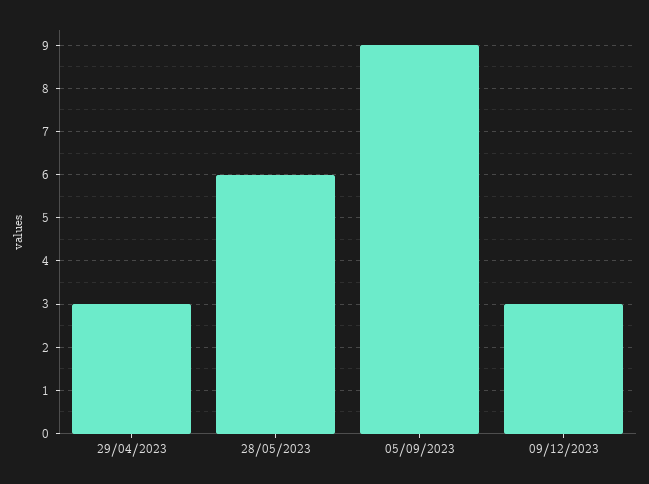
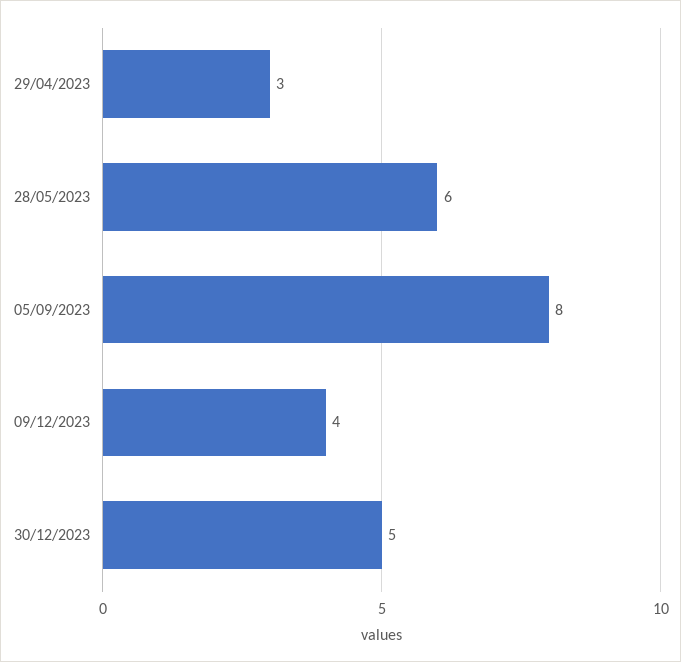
05/09/2023: 9 -> 8
09/12/2023: 3 -> 4
30/12/2023: none -> 5

